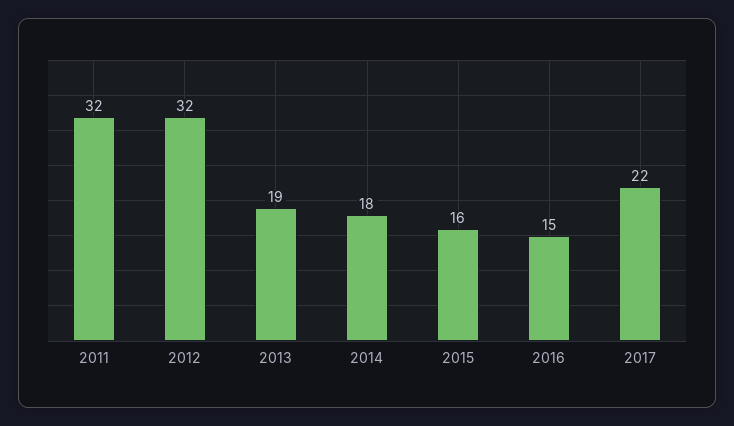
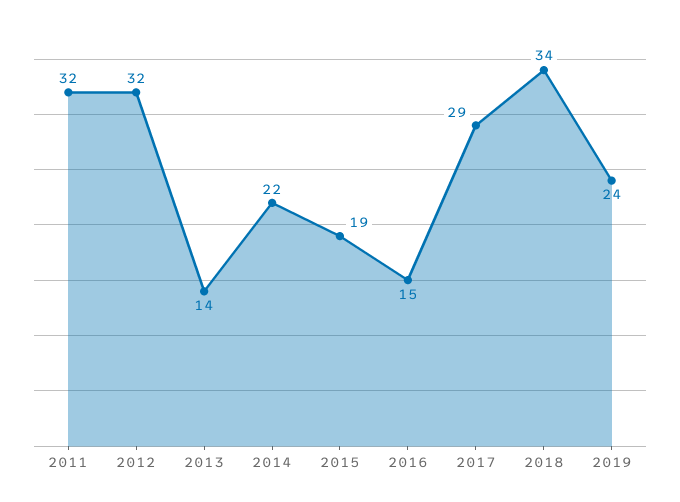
2013: 19 -> 14
2014: 18 -> 22
2015: 16 -> 19
2017: 22 -> 29
2018: none -> 34
2019: none -> 24

